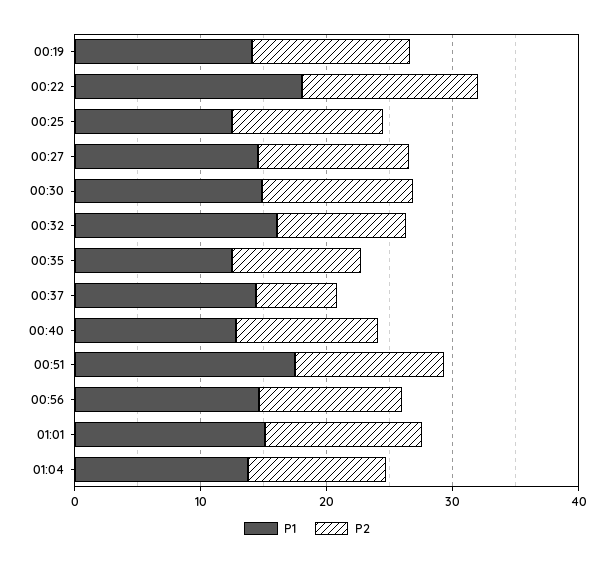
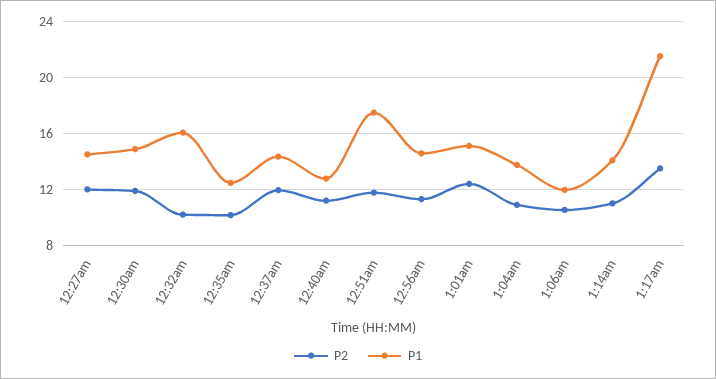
P1, 00:19: 14 -> none
P2, 00:19: 12 -> none
P1, 00:22: 18 -> none
P2, 00:22: 14 -> none
P1, 00:25: 12 -> none
P2, 00:25: 12 -> none
P2, 00:37: 6 -> 12
P2, 1:06am: none -> 10.5
P1, 1:06am: none -> 12
P2, 1:14am: none -> 11
P1, 1:14am: none -> 14
P2, 1:17am: none -> 13.5
P1, 1:17am: none -> 21.5

